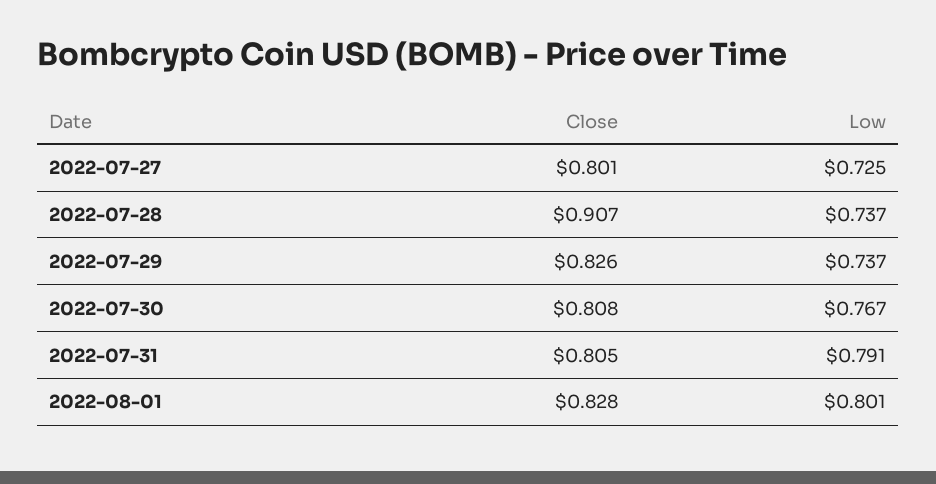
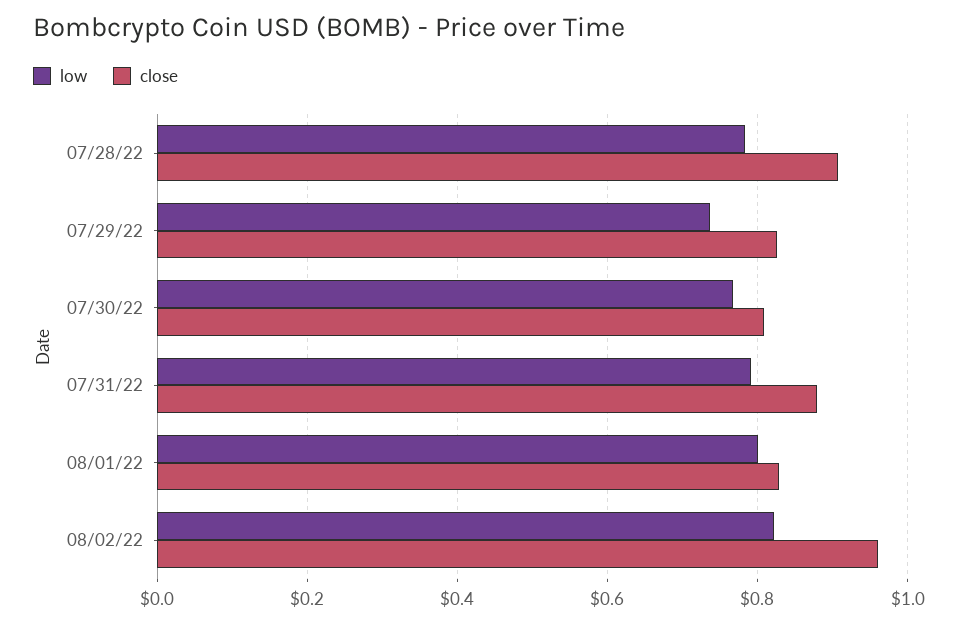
Close, 2022-07-27: 0.801 -> none
Low, 2022-07-27: 0.725 -> none
Low, 2022-07-28: 0.737 -> 0.78
Close, 2022-07-31: 0.805 -> 0.88
Low, 08/02/22: none -> 0.82
Close, 08/02/22: none -> 0.96

